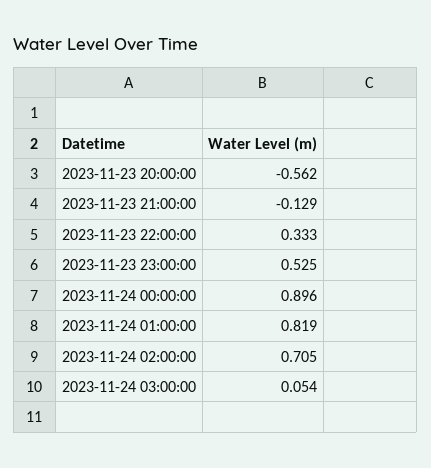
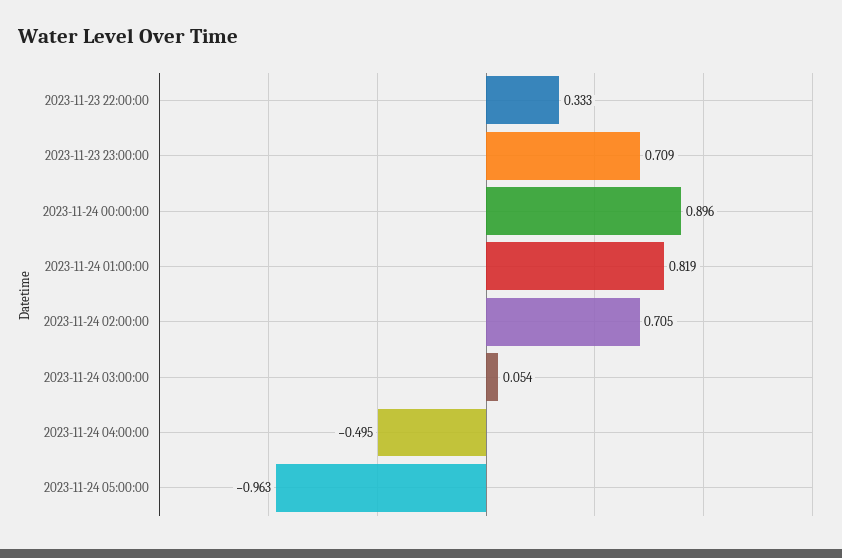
2023-11-23 20:00:00: -0.562 -> none
2023-11-23 21:00:00: -0.129 -> none
2023-11-23 23:00:00: 0.525 -> 0.709
2023-11-24 04:00:00: none -> -0.495
2023-11-24 05:00:00: none -> -0.963

